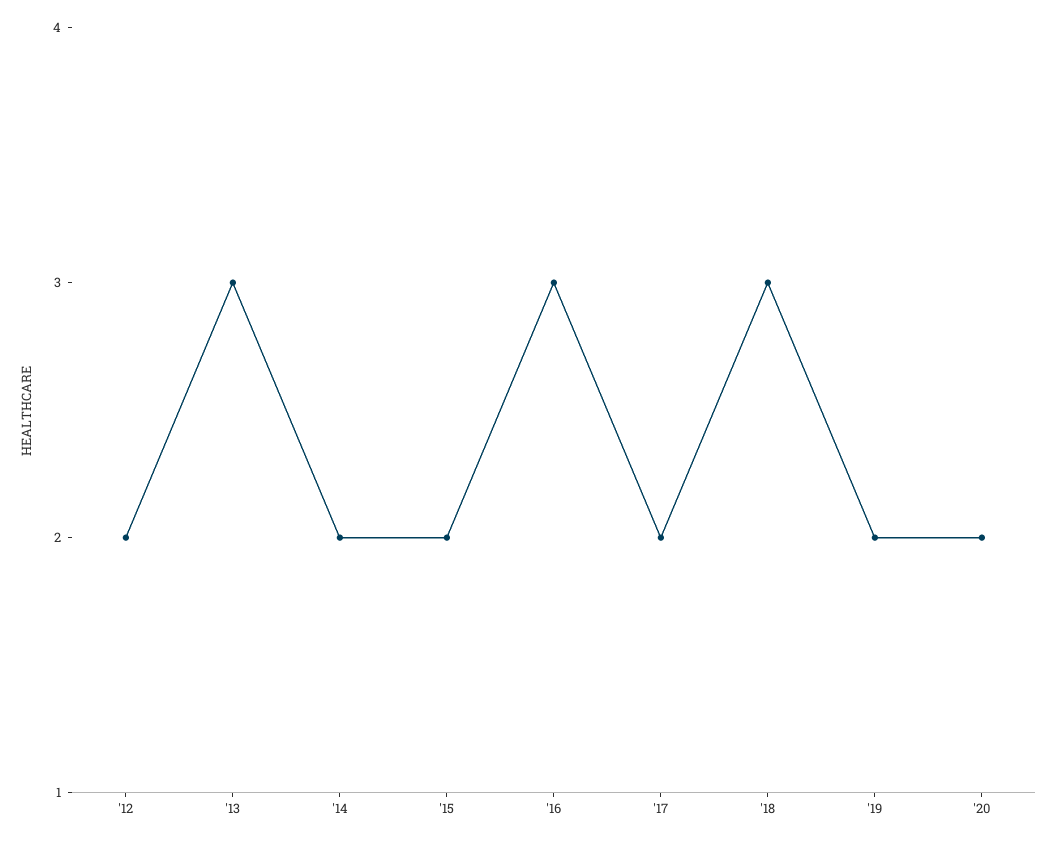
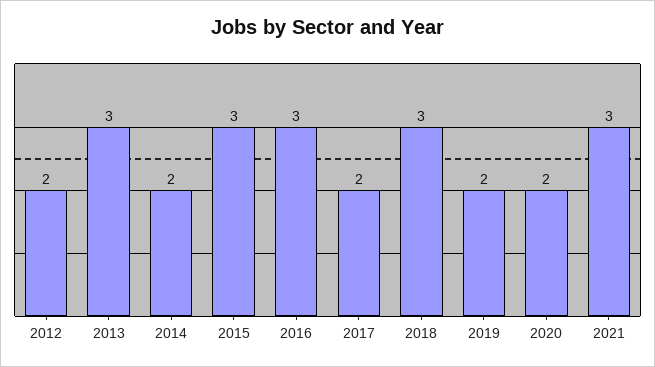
'15: 2 -> 3
2021: none -> 3

